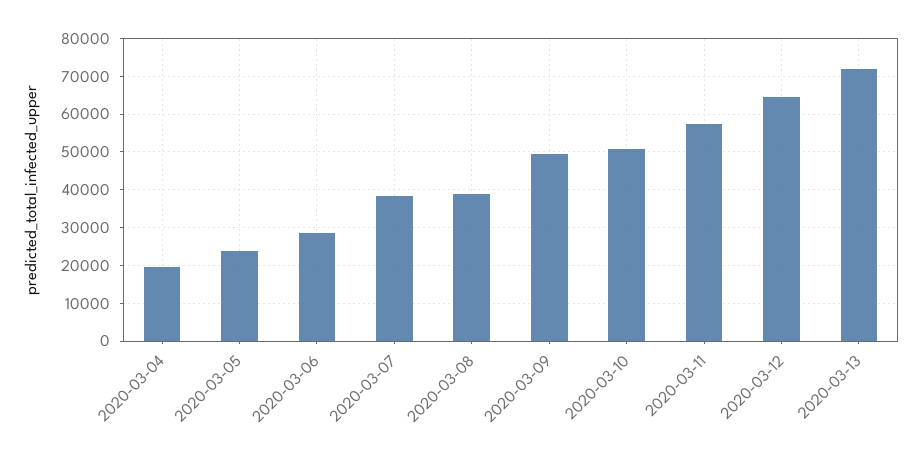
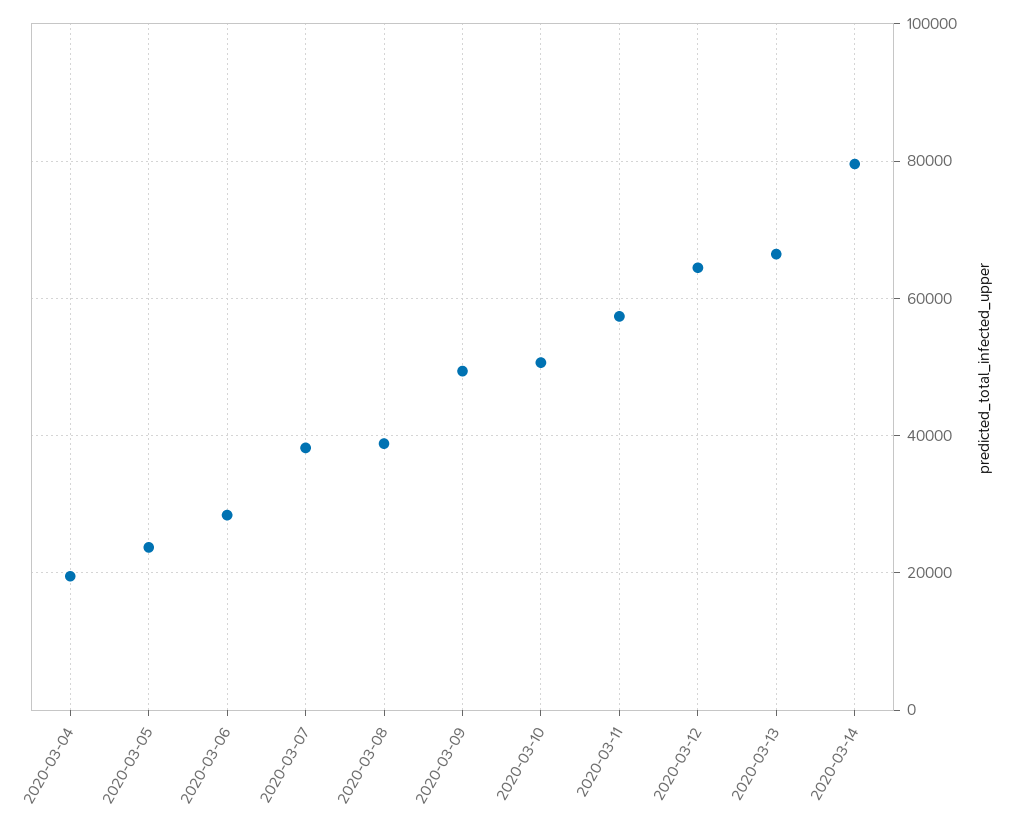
2020-03-13: 72000 -> 66000
2020-03-14: none -> 80000

